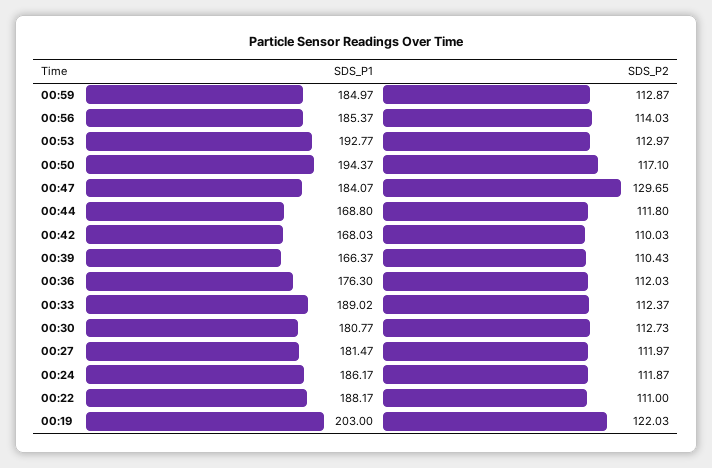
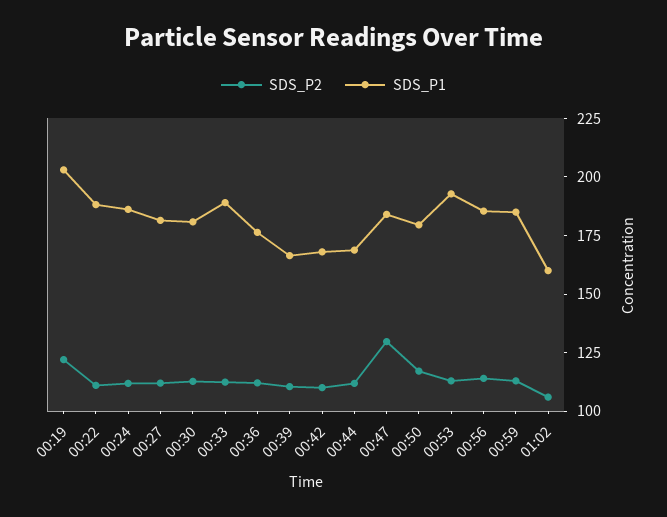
SDS_P1, 00:50: 194.37 -> 180
SDS_P2, 01:02: none -> 105
SDS_P1, 01:02: none -> 160

